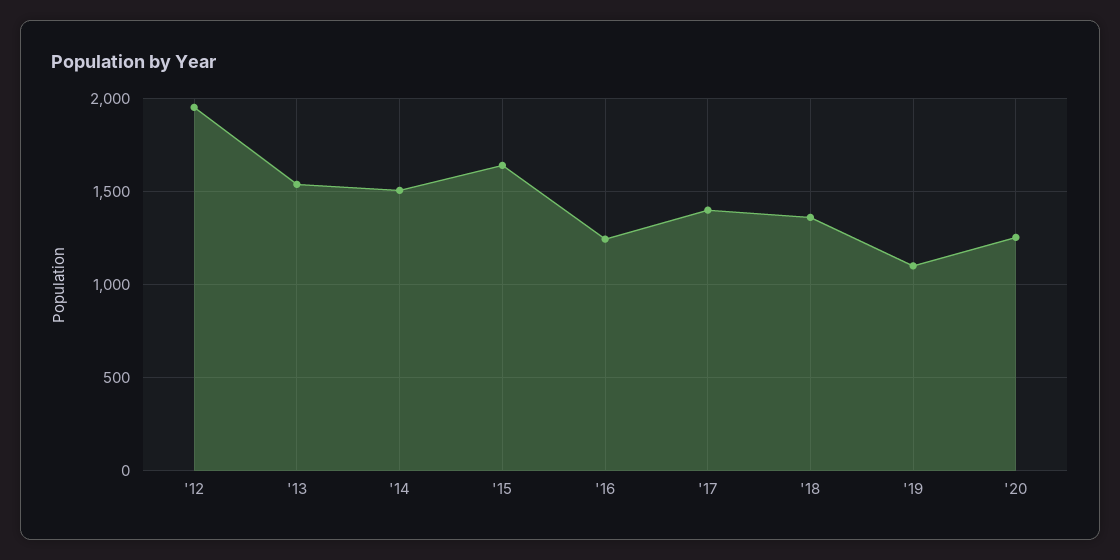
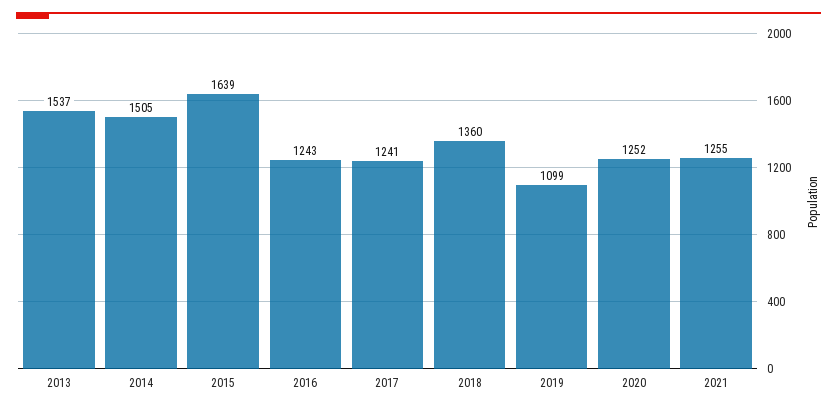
'12: 1950 -> none
'17: 1400 -> 1241
2021: none -> 1255

